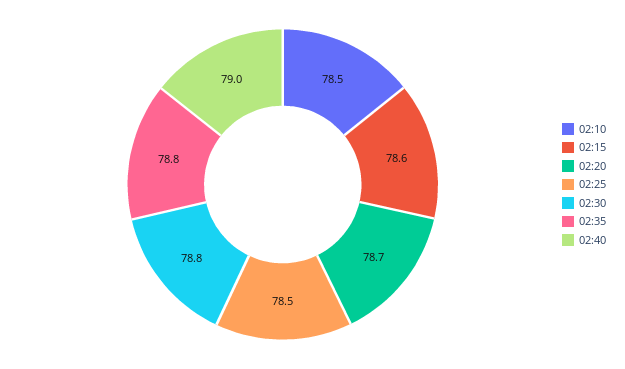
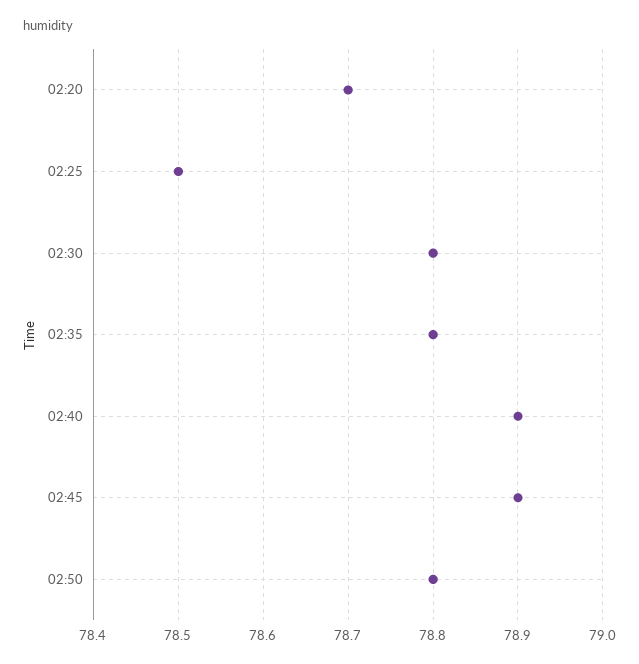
02:10: 78.5 -> none
02:15: 78.6 -> none
02:40: 79 -> 78.9
02:45: none -> 78.9
02:50: none -> 78.8

